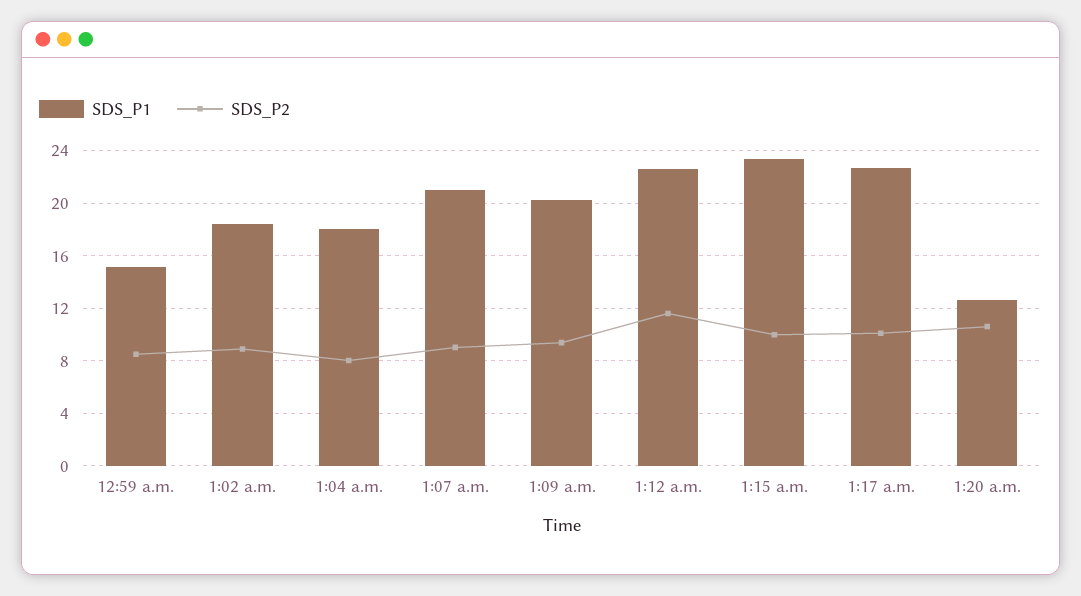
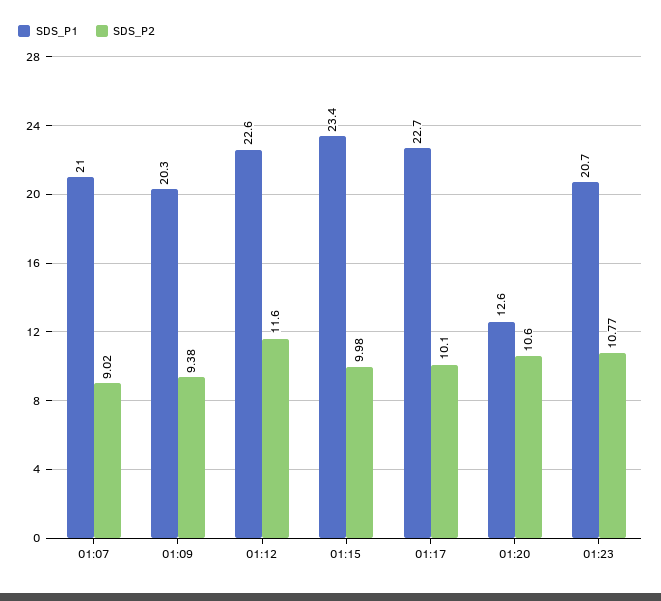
SDS_P1, 12:59 a.m.: 15 -> none
SDS_P2, 12:59 a.m.: 8.5 -> none
SDS_P1, 1:02 a.m.: 18.5 -> none
SDS_P2, 1:02 a.m.: 9 -> none
SDS_P1, 1:04 a.m.: 18 -> none
SDS_P2, 1:04 a.m.: 8 -> none
SDS_P1, 01:23: none -> 20.7
SDS_P2, 01:23: none -> 10.77

